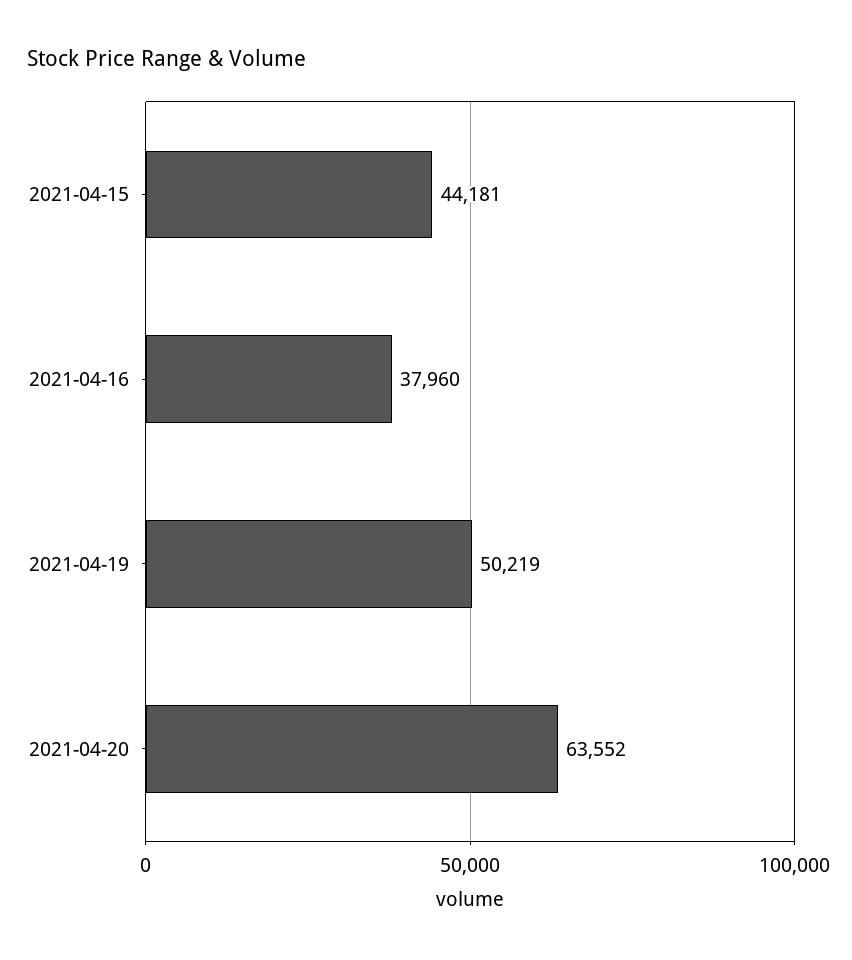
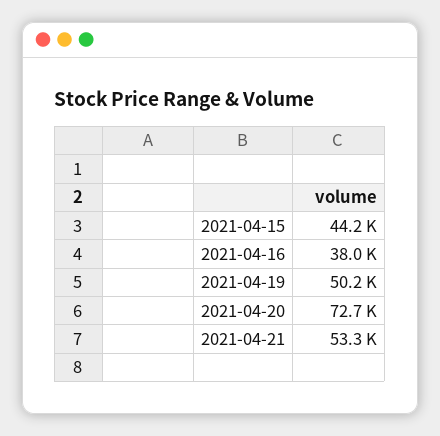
2021-04-20: 63552 -> 72700
2021-04-21: none -> 53300

